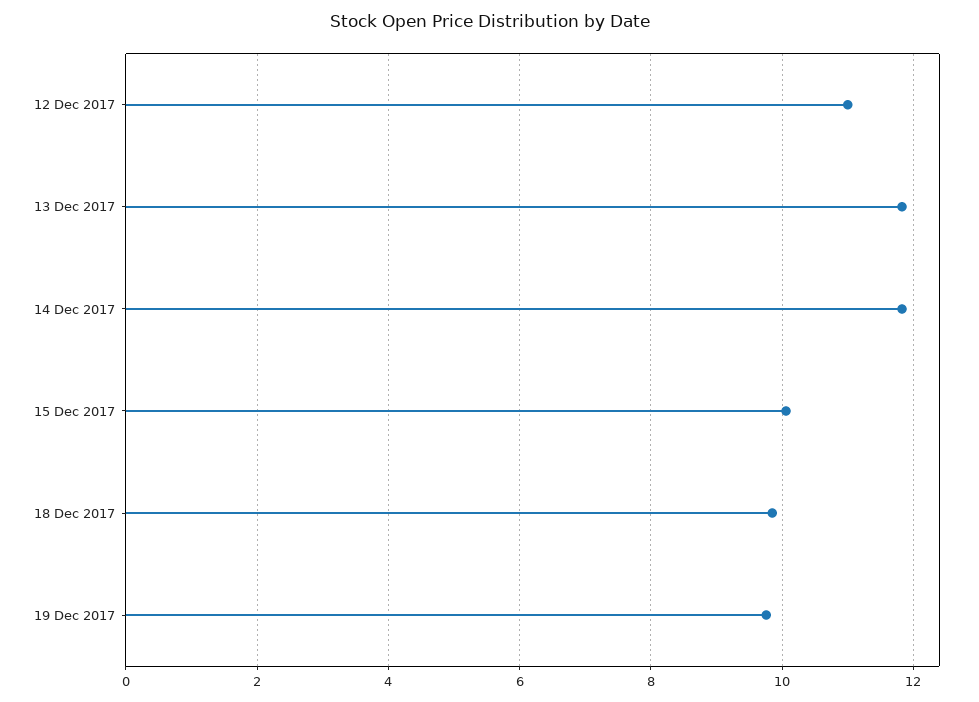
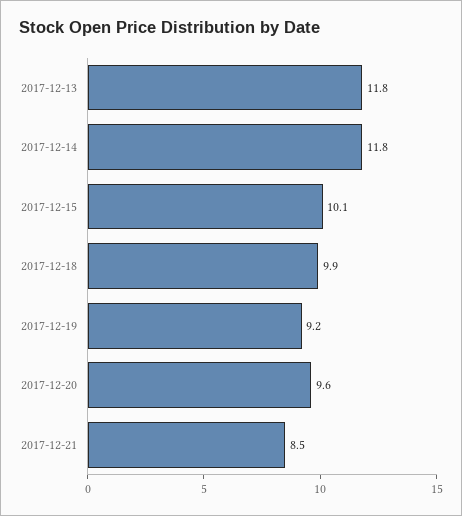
12 Dec 2017: 11 -> none
19 Dec 2017: 9.8 -> 9.2
2017-12-20: none -> 9.6
2017-12-21: none -> 8.5

